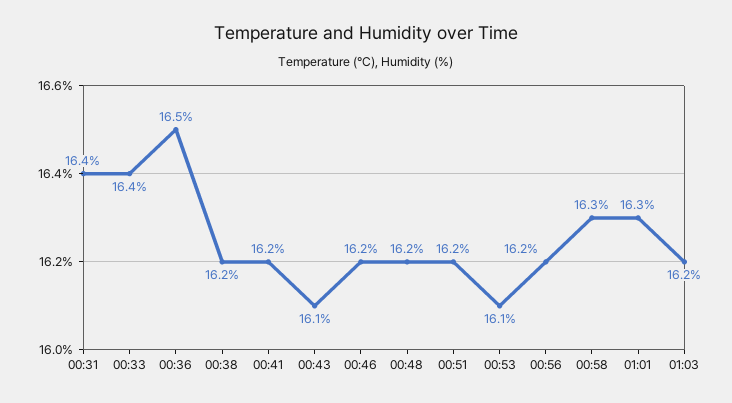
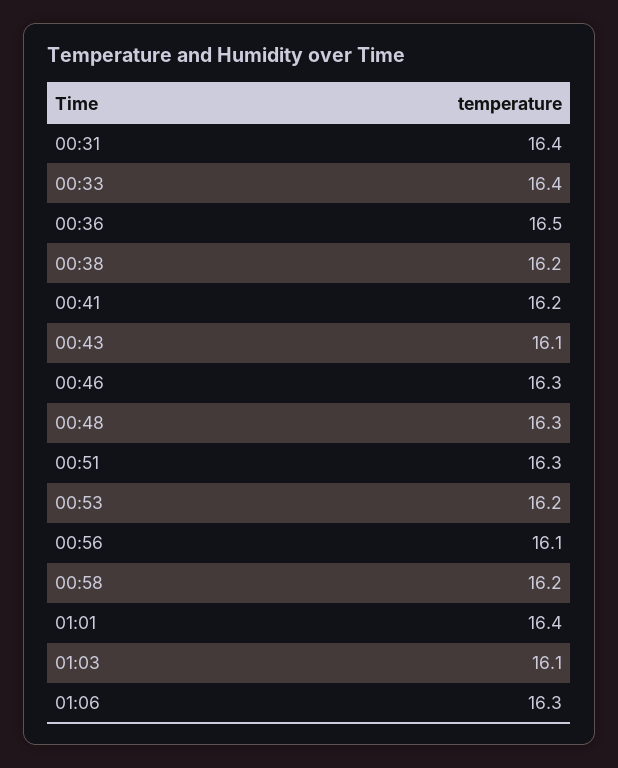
00:46: 16.2 -> 16.3
00:48: 16.2 -> 16.3
00:51: 16.2 -> 16.3
00:53: 16.1 -> 16.2
00:56: 16.2 -> 16.1
00:58: 16.3 -> 16.2
01:01: 16.3 -> 16.4
01:03: 16.2 -> 16.1
01:06: none -> 16.3

